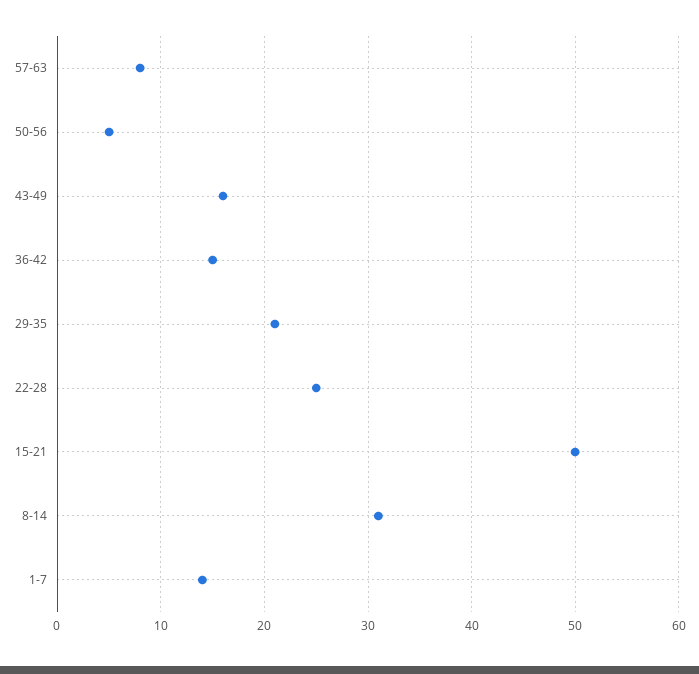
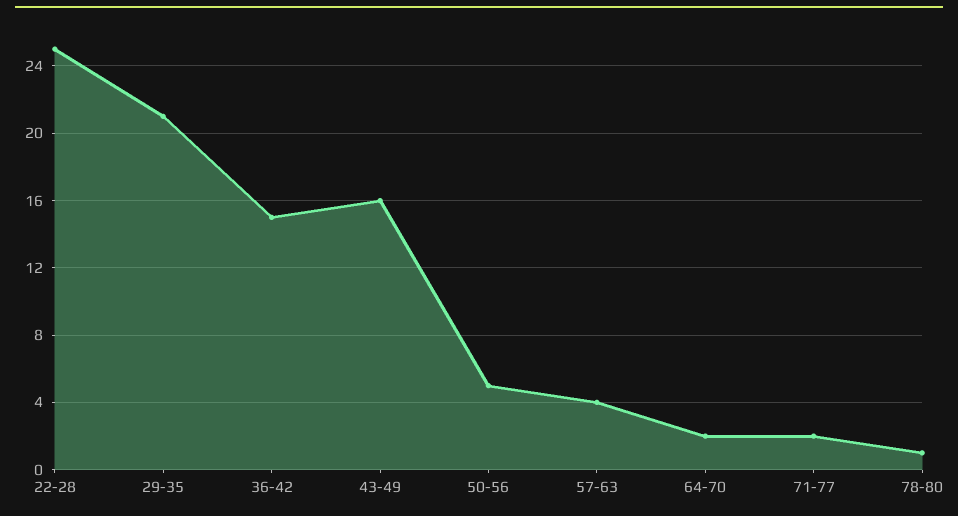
57-63: 8 -> 4
15-21: 50 -> none
8-14: 31 -> none
1-7: 14 -> none
64-70: none -> 2
71-77: none -> 2
78-80: none -> 1

